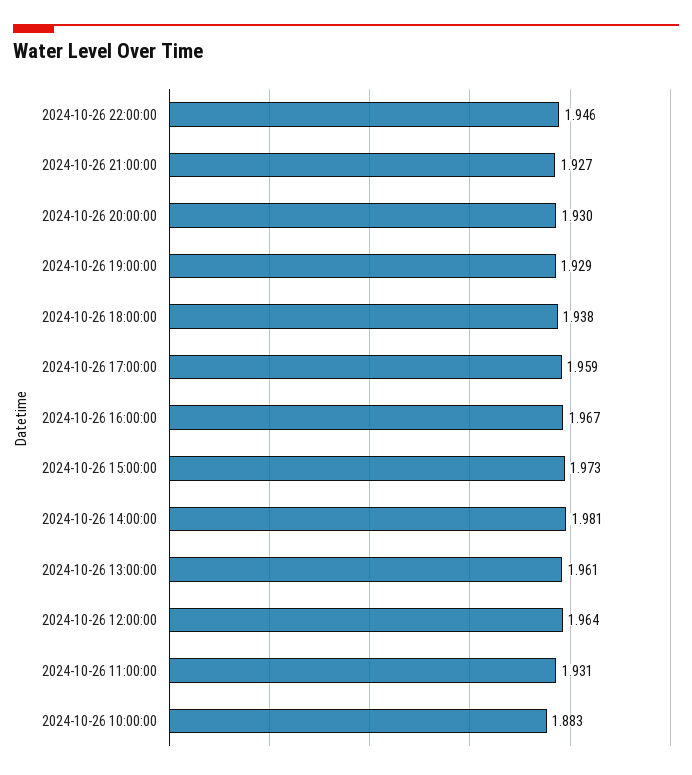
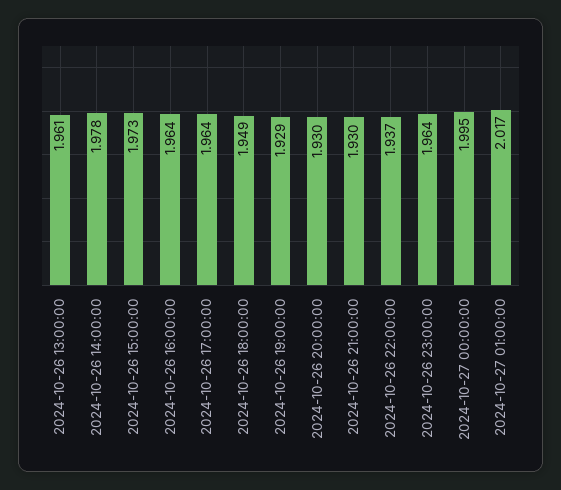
2024-10-26 22:00:00: 1.946 -> 1.937
2024-10-26 21:00:00: 1.927 -> 1.93
2024-10-26 18:00:00: 1.938 -> 1.949
2024-10-26 17:00:00: 1.959 -> 1.964
2024-10-26 16:00:00: 1.967 -> 1.964
2024-10-26 14:00:00: 1.981 -> 1.978
2024-10-26 12:00:00: 1.964 -> none
2024-10-26 11:00:00: 1.931 -> none
2024-10-26 10:00:00: 1.883 -> none
2024-10-26 23:00:00: none -> 1.964
2024-10-27 00:00:00: none -> 1.995
2024-10-27 01:00:00: none -> 2.017

